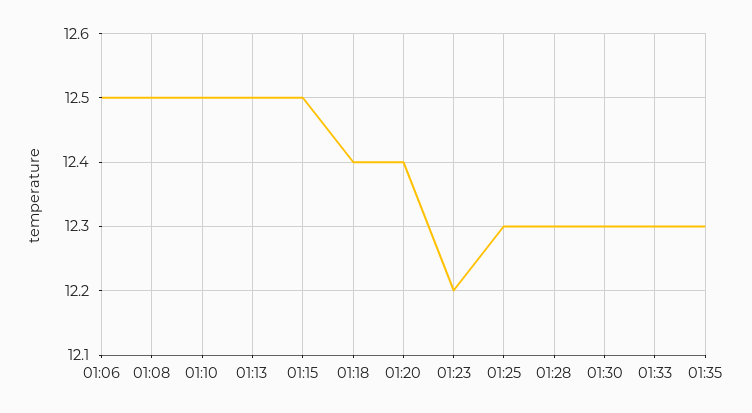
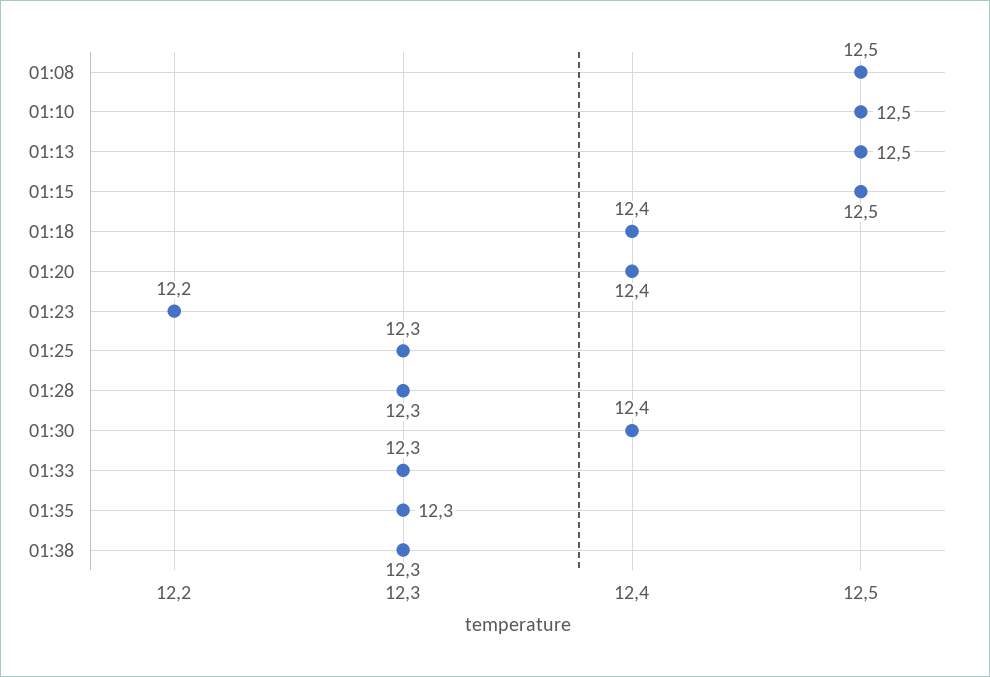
01:06: 12.5 -> none
01:30: 12.3 -> 12.4
01:38: none -> 12.3

